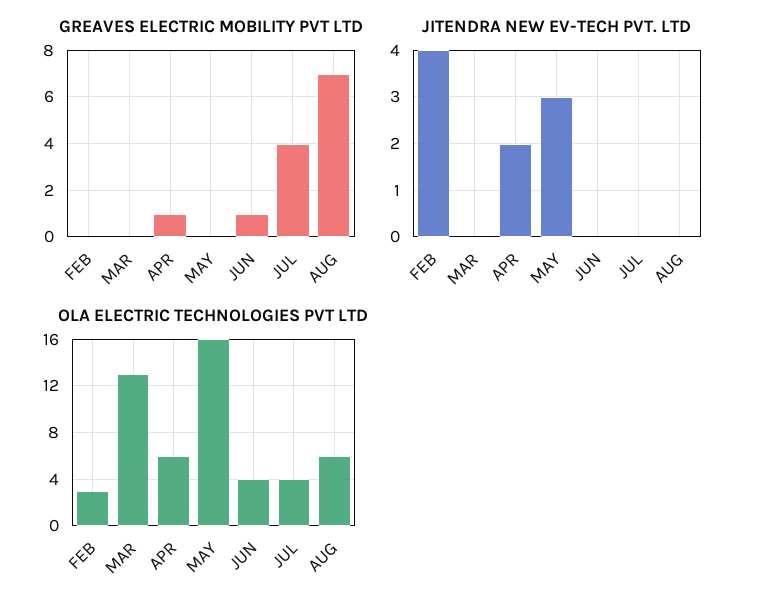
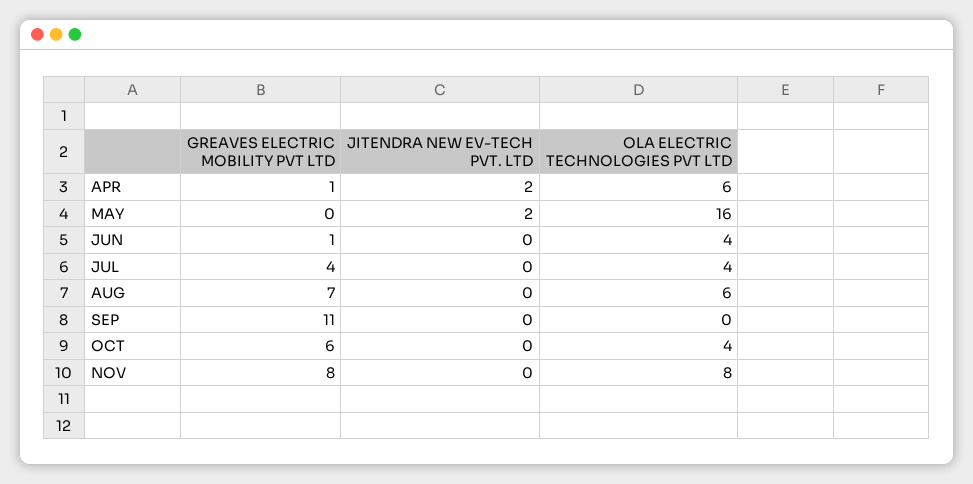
GREAVES ELECTRIC MOBILITY PVT LTD, FEB: 0 -> none
GREAVES ELECTRIC MOBILITY PVT LTD, MAR: 0 -> none
JITENDRA NEW EV-TECH PVT. LTD, FEB: 4 -> none
JITENDRA NEW EV-TECH PVT. LTD, MAR: 0 -> none
JITENDRA NEW EV-TECH PVT. LTD, MAY: 3 -> 2
OLA ELECTRIC TECHNOLOGIES PVT LTD, FEB: 3 -> none
OLA ELECTRIC TECHNOLOGIES PVT LTD, MAR: 13 -> none
GREAVES ELECTRIC MOBILITY PVT LTD, SEP: none -> 11
JITENDRA NEW EV-TECH PVT. LTD, SEP: none -> 0
OLA ELECTRIC TECHNOLOGIES PVT LTD, SEP: none -> 0
GREAVES ELECTRIC MOBILITY PVT LTD, OCT: none -> 6
JITENDRA NEW EV-TECH PVT. LTD, OCT: none -> 0
OLA ELECTRIC TECHNOLOGIES PVT LTD, OCT: none -> 4
GREAVES ELECTRIC MOBILITY PVT LTD, NOV: none -> 8
JITENDRA NEW EV-TECH PVT. LTD, NOV: none -> 0
OLA ELECTRIC TECHNOLOGIES PVT LTD, NOV: none -> 8

